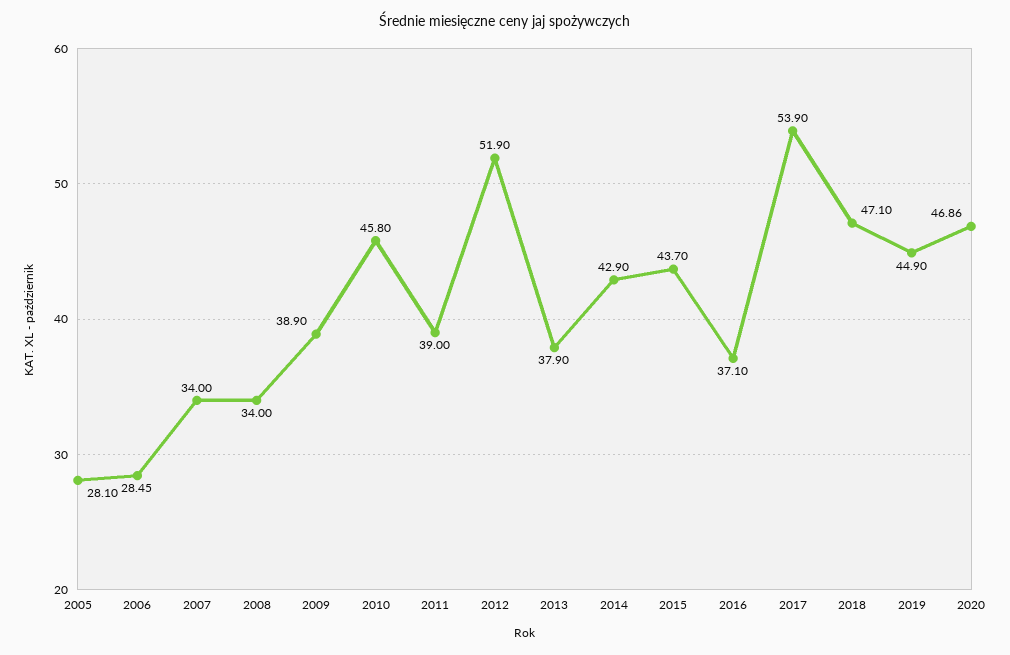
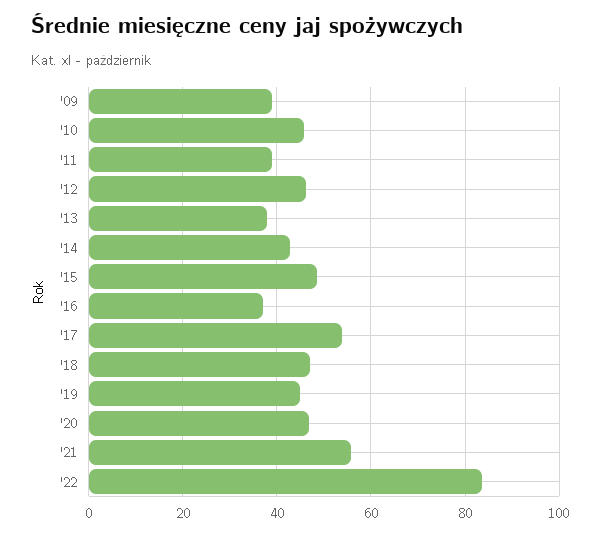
2005: 28.1 -> none
2006: 28.45 -> none
2007: 34 -> none
2008: 34 -> none
2012: 51.9 -> 46
2015: 43.7 -> 48
'21: none -> 56
'22: none -> 84

